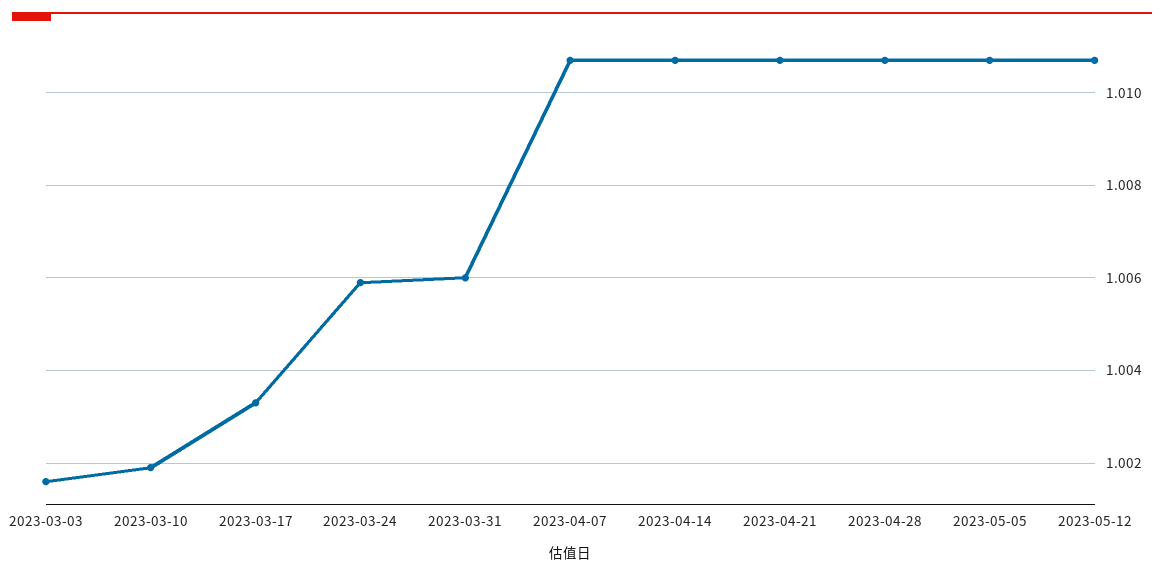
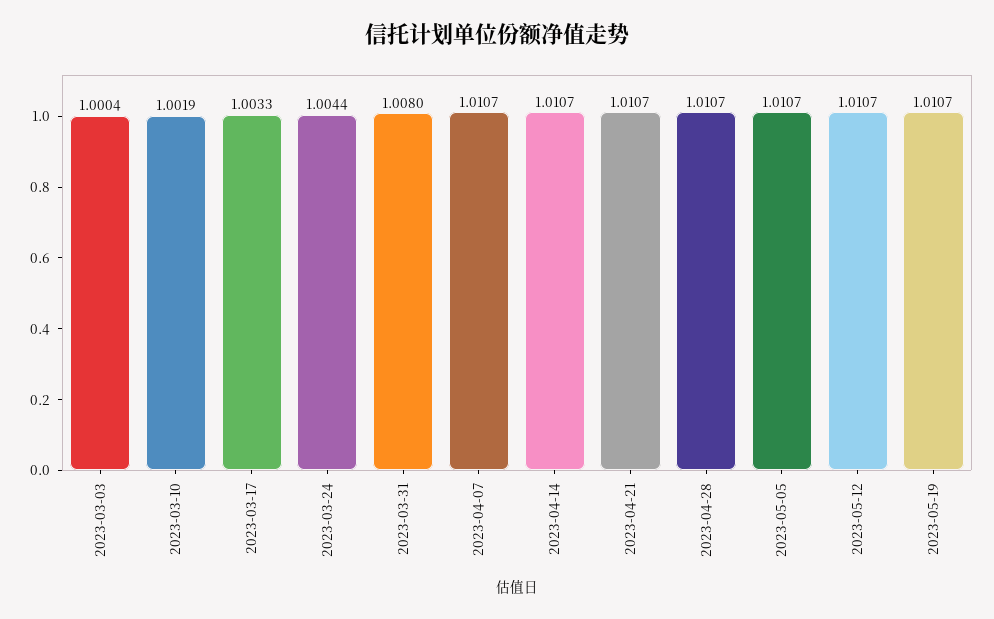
2023-03-03: 1.0015 -> 1.0004
2023-03-24: 1.006 -> 1.0044
2023-03-31: 1.006 -> 1.008
2023-05-19: none -> 1.0107

